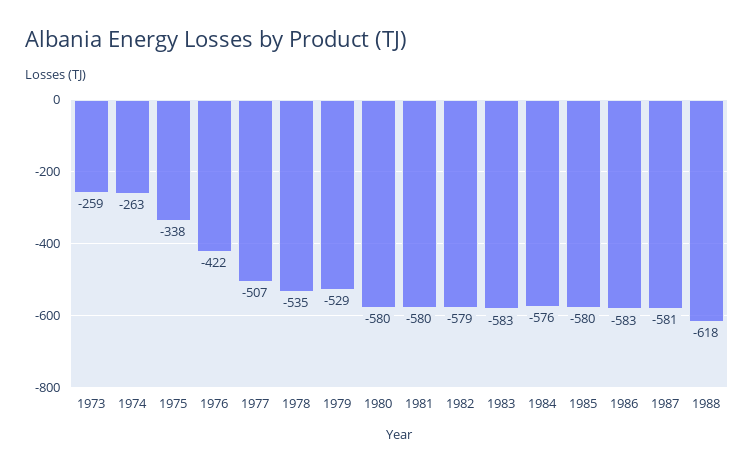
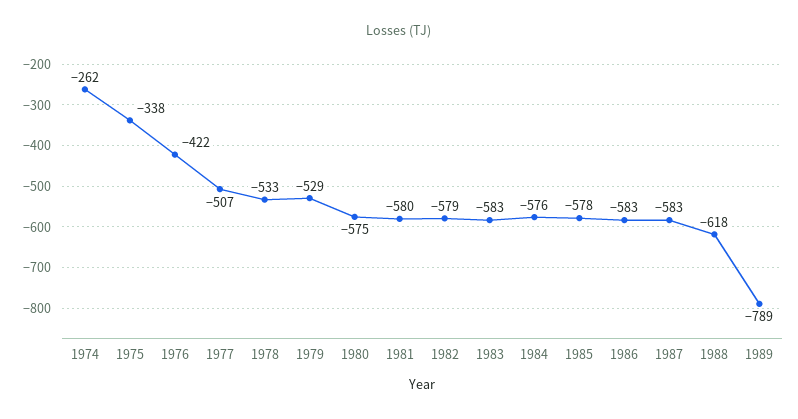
1973: -259 -> none
1974: -263 -> -262
1978: -535 -> -533
1980: -580 -> -575
1985: -580 -> -578
1987: -581 -> -583
1989: none -> -789

